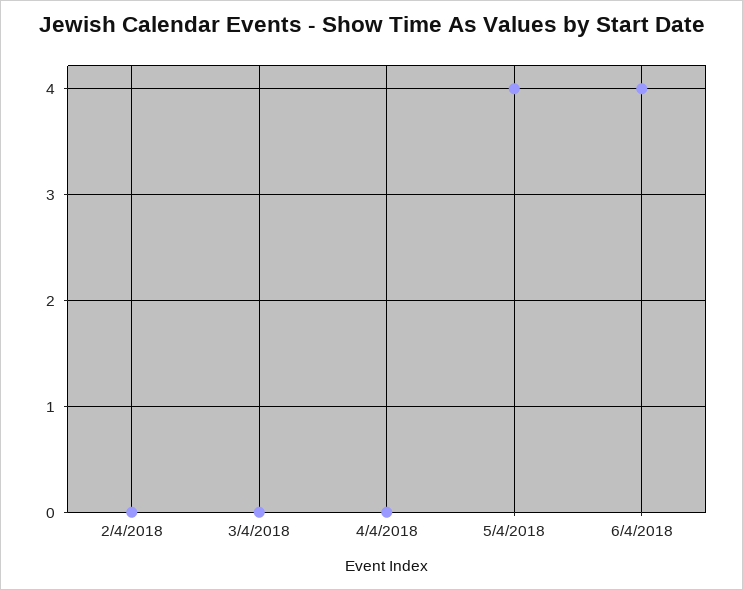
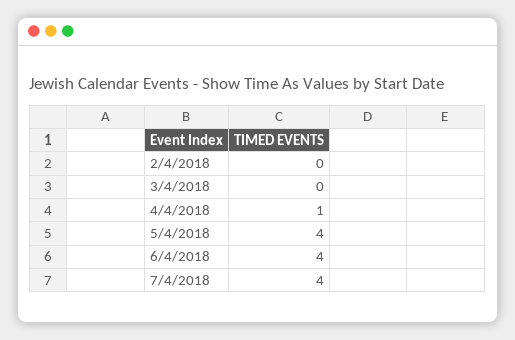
4/4/2018: 0 -> 1
7/4/2018: none -> 4

